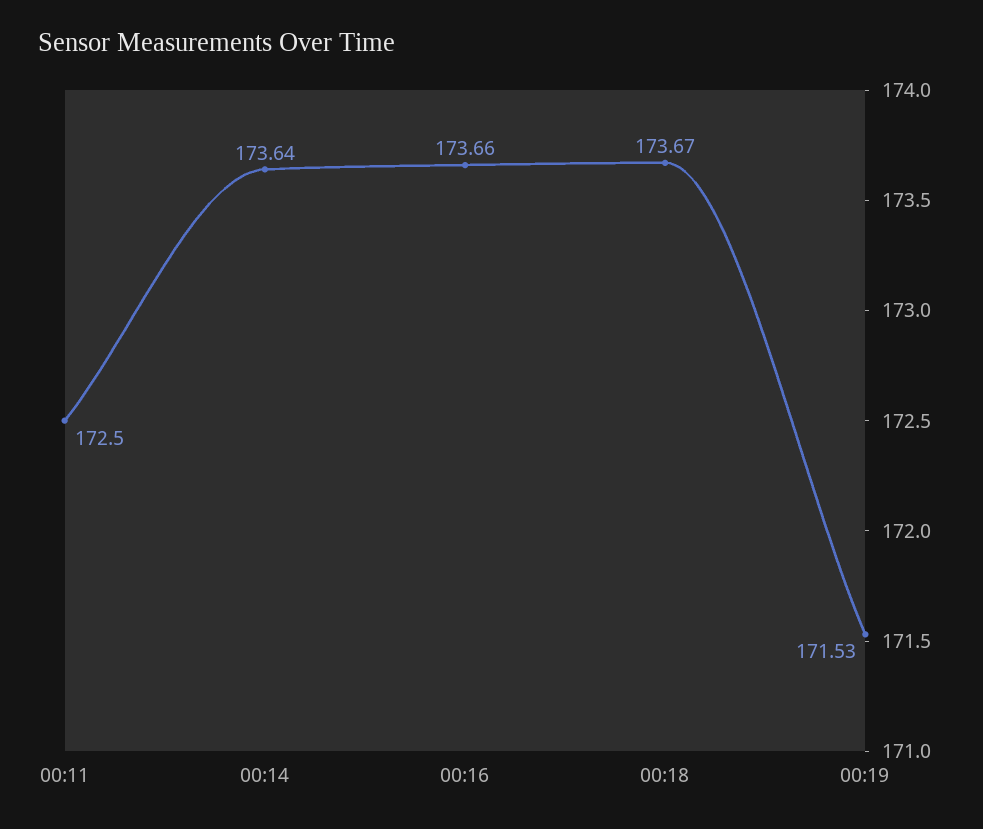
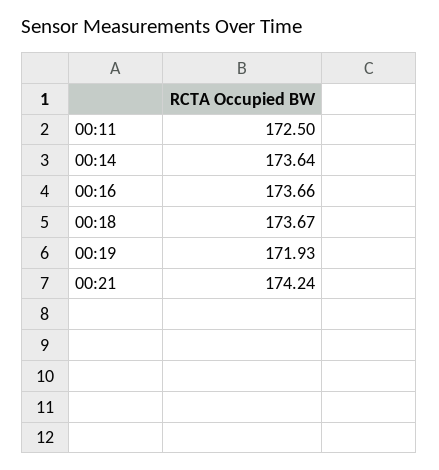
00:19: 171.53 -> 171.93
00:21: none -> 174.24

